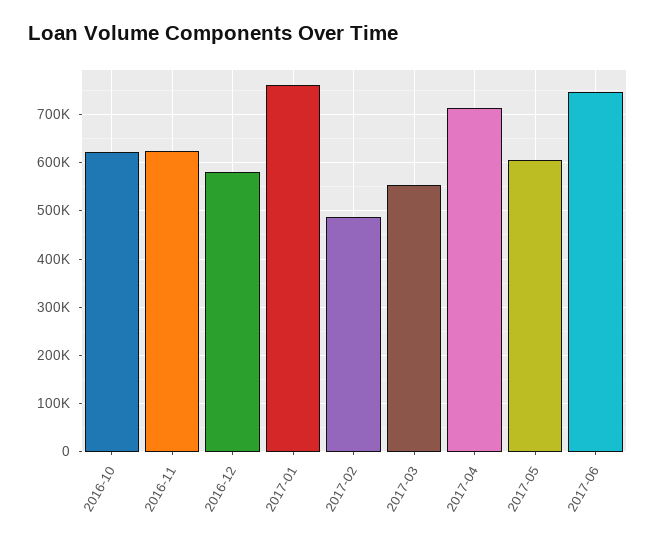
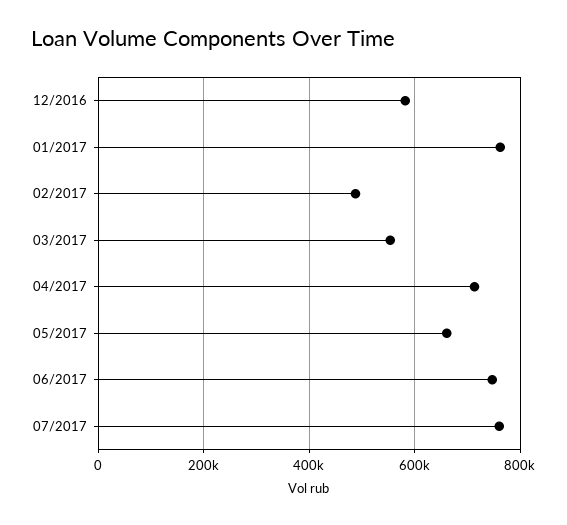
2016-10: 620000 -> none
2016-11: 620000 -> none
2017-05: 600000 -> 660000
07/2017: none -> 760000

